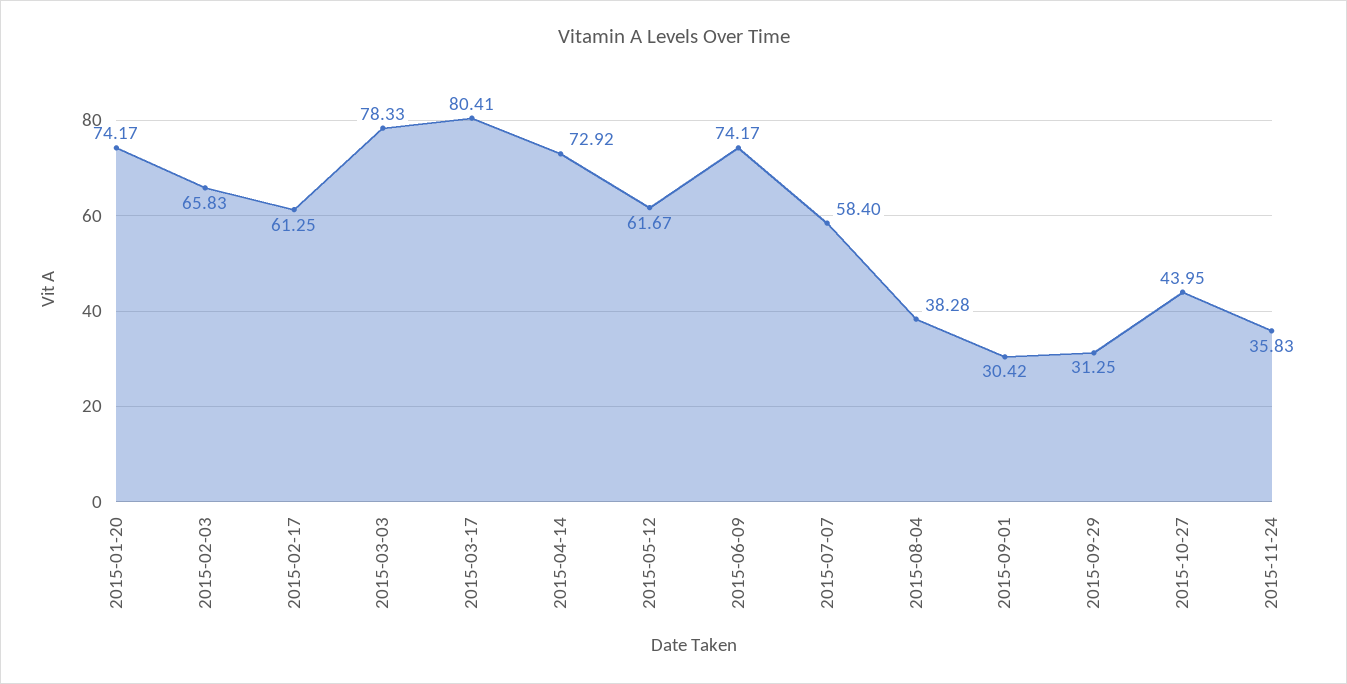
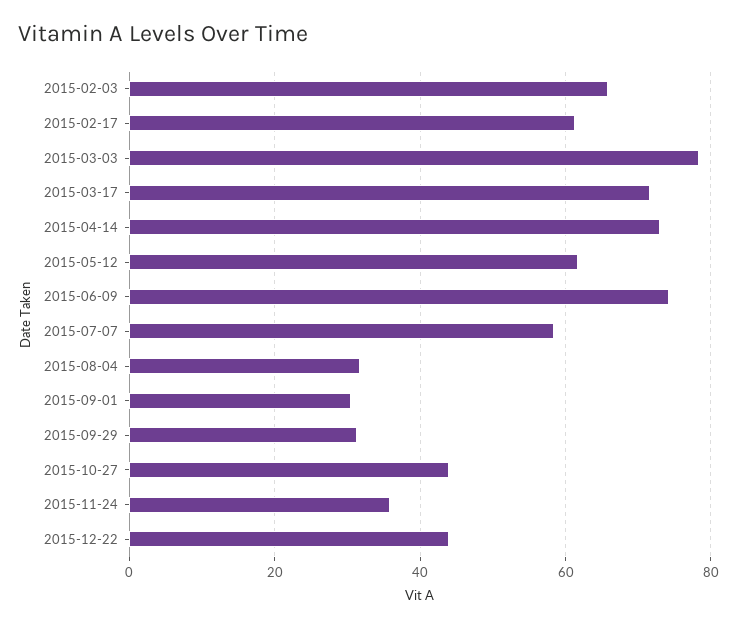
2015-01-20: 74.17 -> none
2015-03-17: 80.41 -> 72
2015-08-04: 38.28 -> 32
2015-12-22: none -> 44

